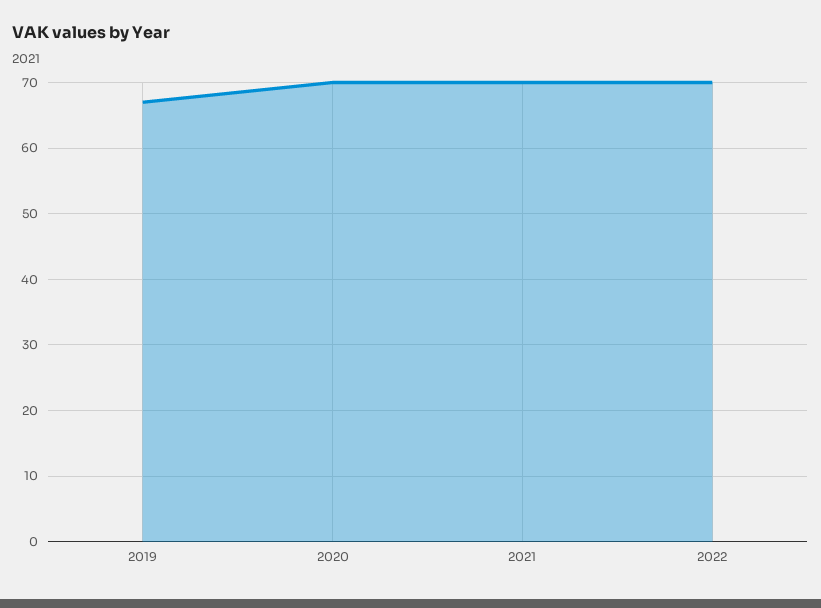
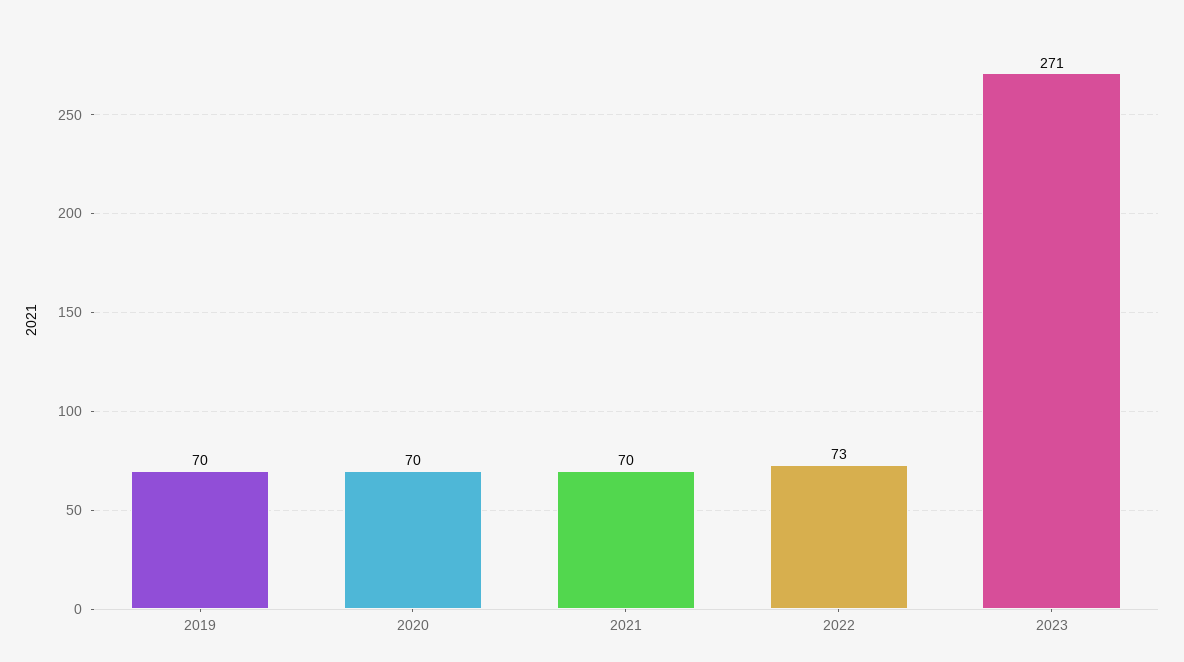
2019: 67 -> 70
2022: 70 -> 73
2023: none -> 271

